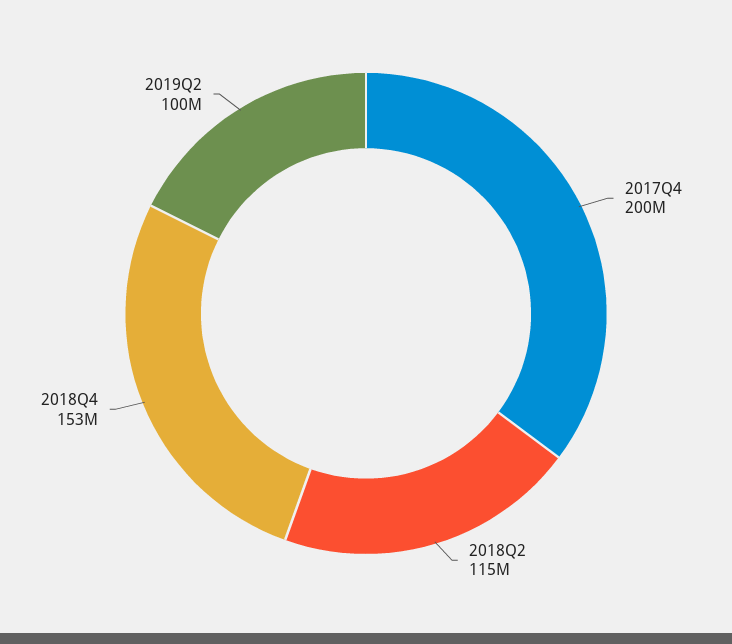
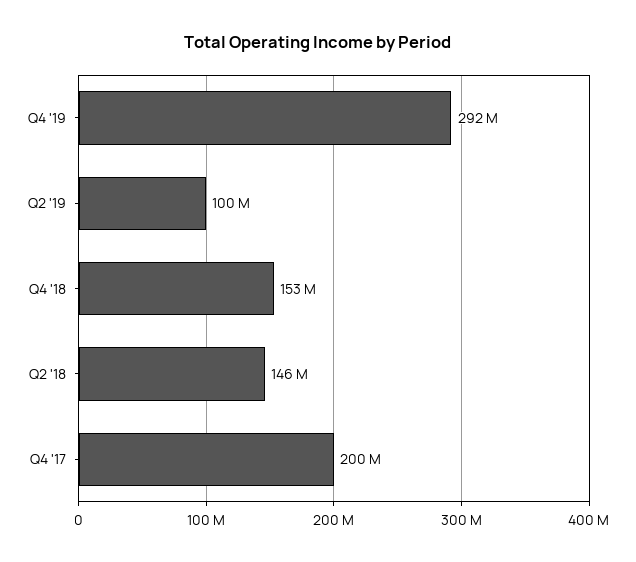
2018Q2: 115000000 -> 146000000
Q4 '19: none -> 292000000

